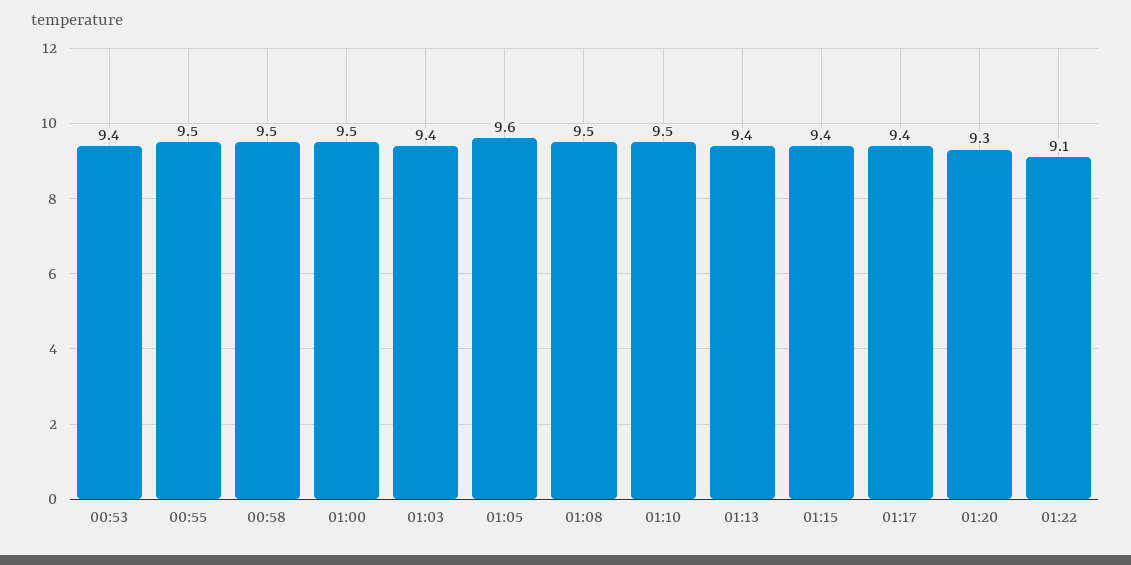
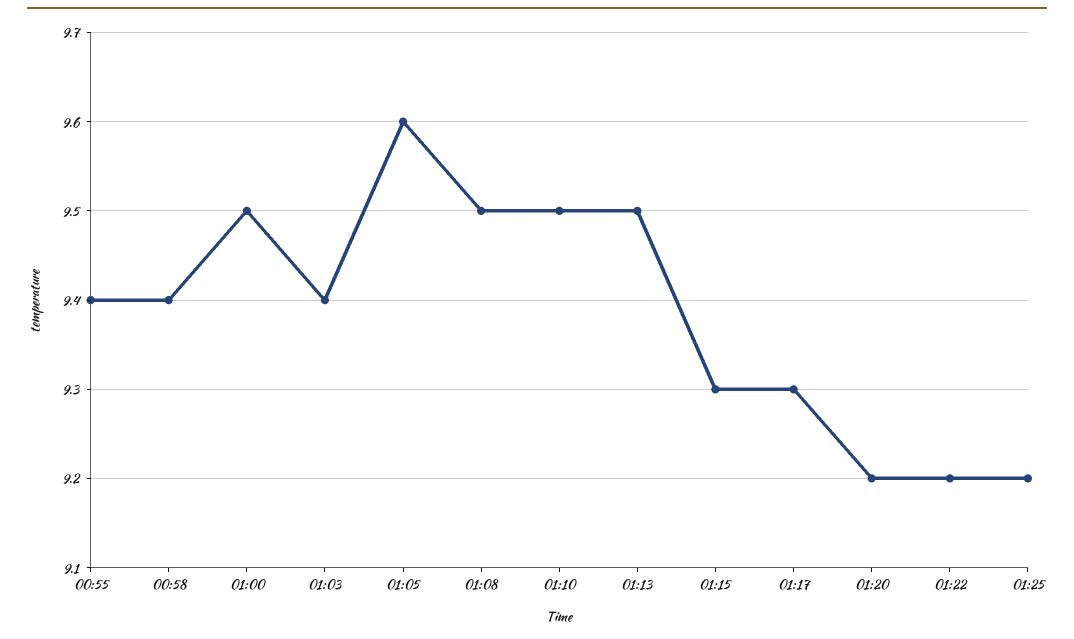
00:53: 9.4 -> none
00:55: 9.5 -> 9.4
00:58: 9.5 -> 9.4
01:13: 9.4 -> 9.5
01:15: 9.4 -> 9.3
01:17: 9.4 -> 9.3
01:20: 9.3 -> 9.2
01:22: 9.1 -> 9.2
01:25: none -> 9.2

